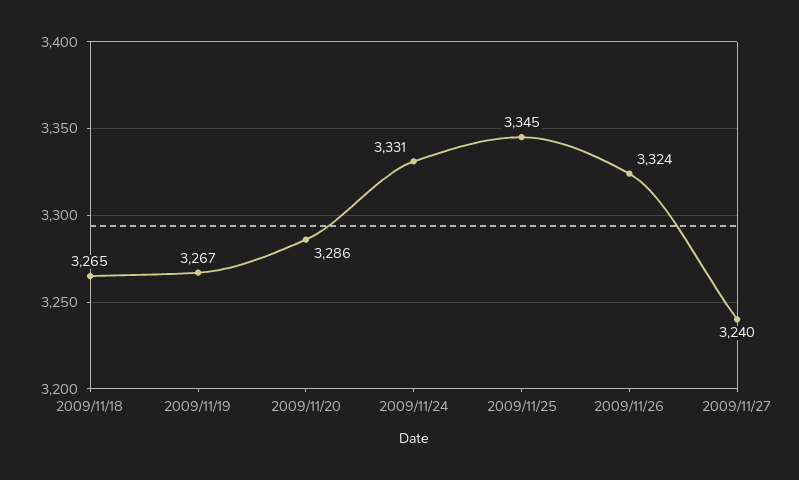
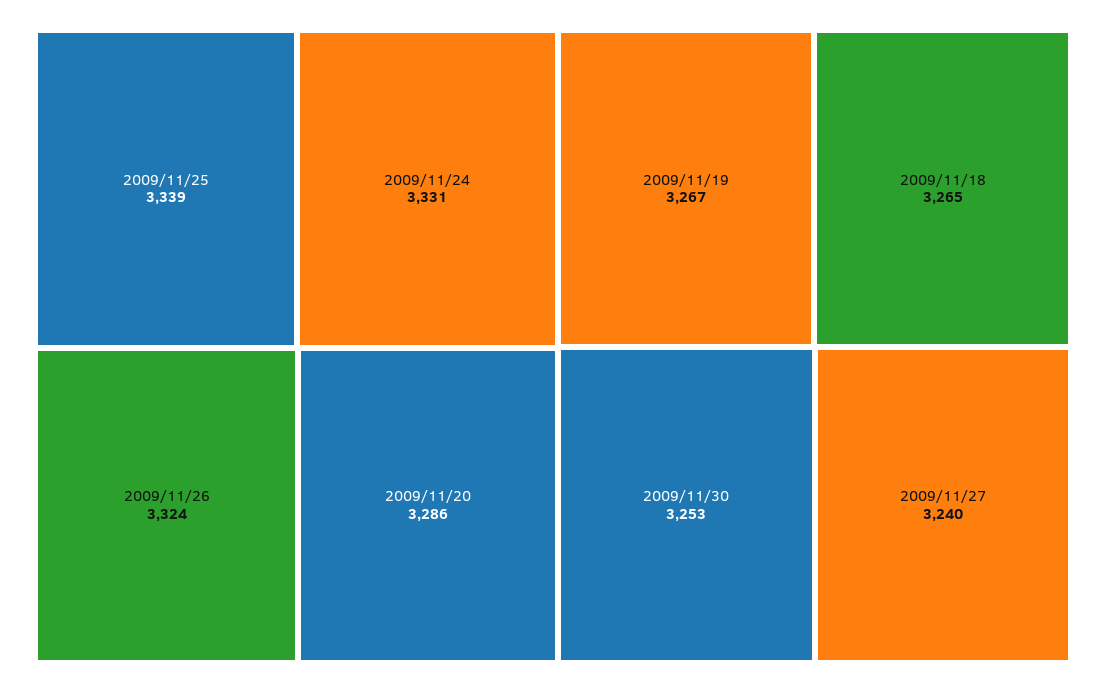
2009/11/25: 3345 -> 3339
2009/11/30: none -> 3253

